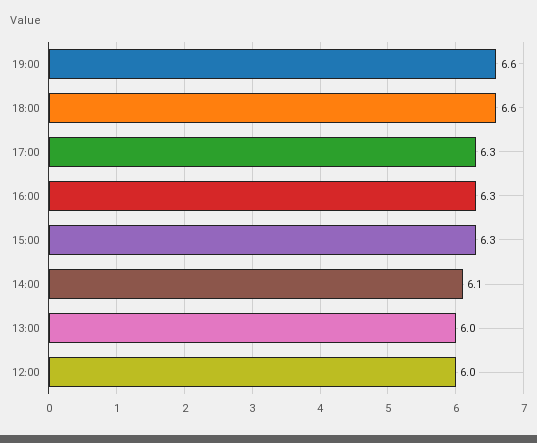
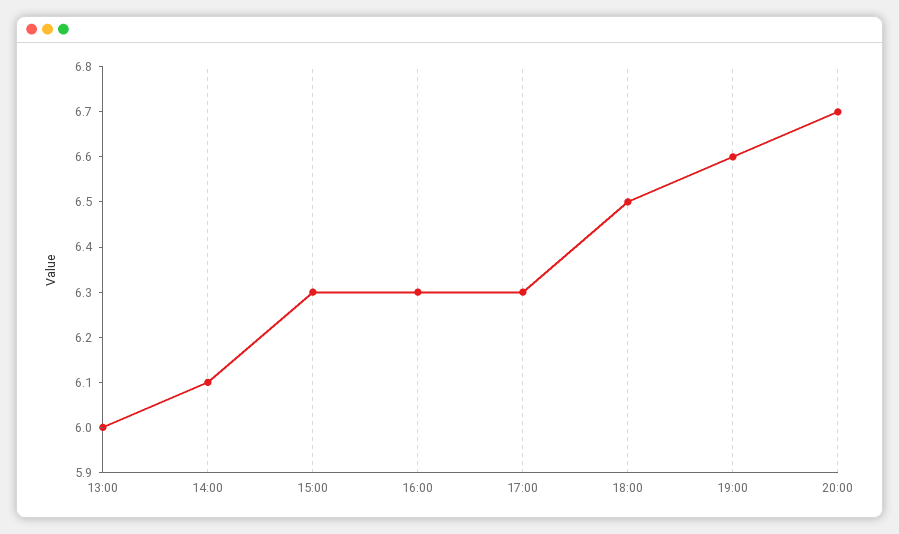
18:00: 6.6 -> 6.5
12:00: 6 -> none
20:00: none -> 6.7

